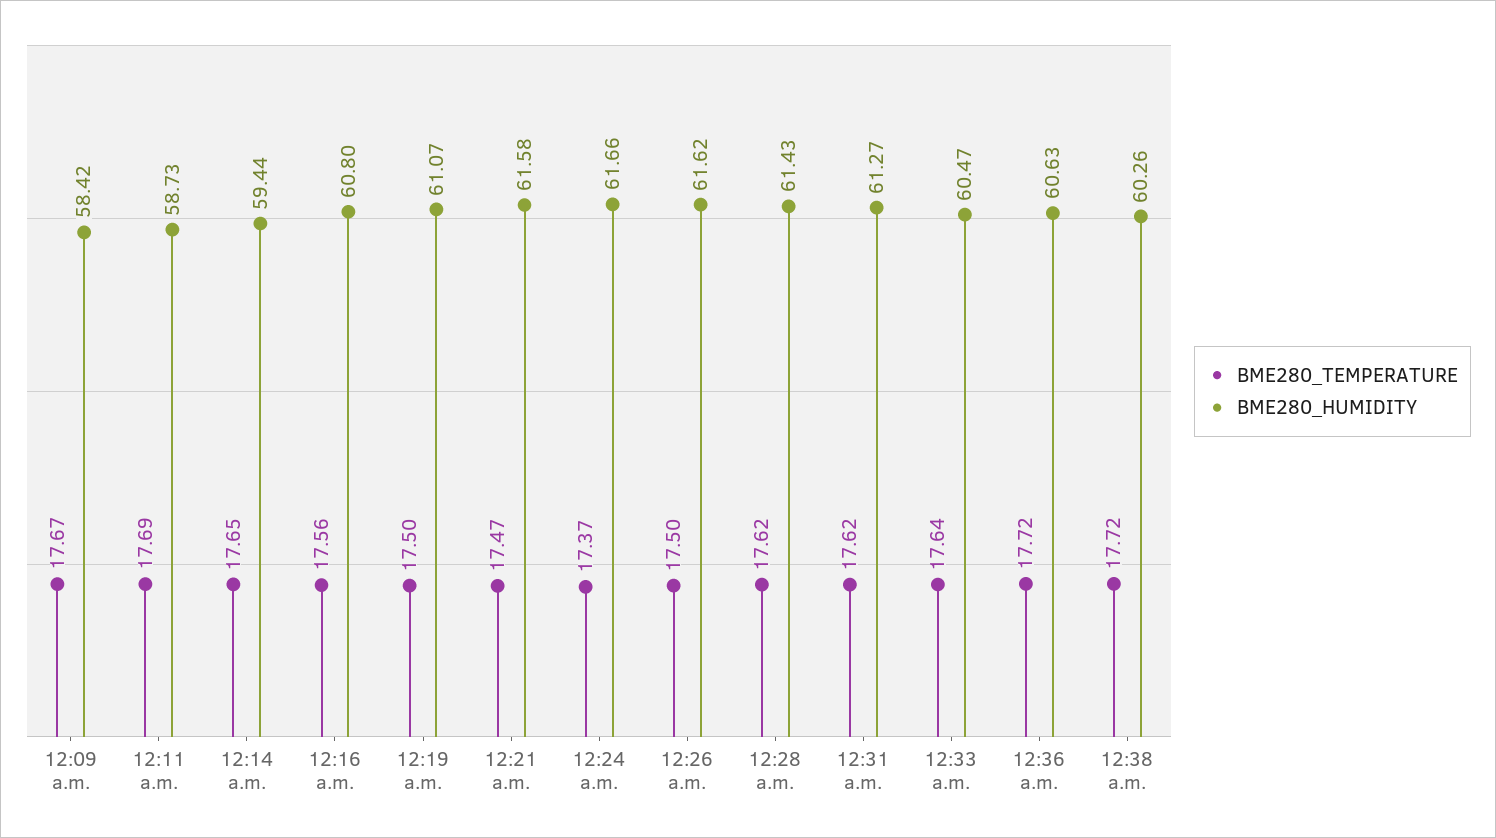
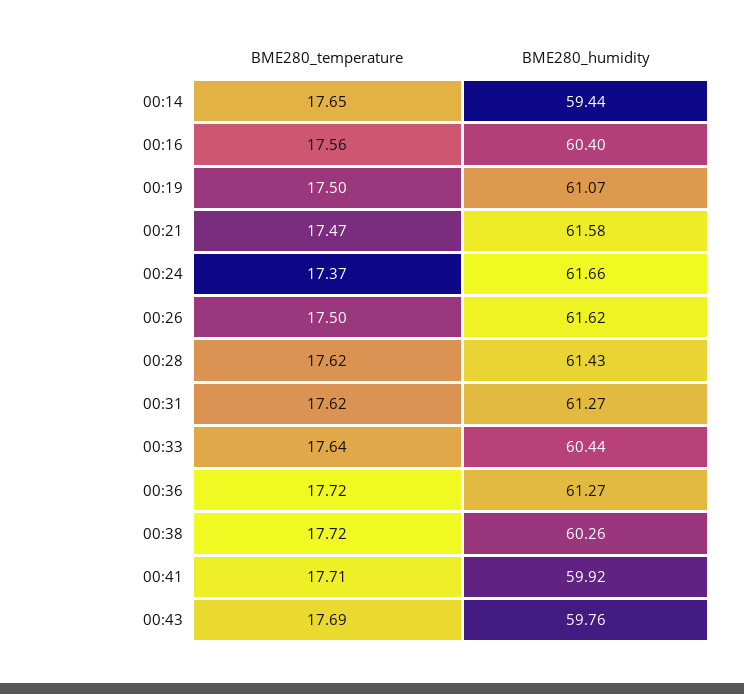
BME280_TEMPERATURE, 12:09 a.m.: 17.67 -> none
BME280_HUMIDITY, 12:09 a.m.: 58.42 -> none
BME280_TEMPERATURE, 12:11 a.m.: 17.69 -> none
BME280_HUMIDITY, 12:11 a.m.: 58.73 -> none
BME280_HUMIDITY, 12:16 a.m.: 60.8 -> 60.4
BME280_HUMIDITY, 12:33 a.m.: 60.47 -> 60.44
BME280_HUMIDITY, 12:36 a.m.: 60.63 -> 61.27
BME280_TEMPERATURE, 00:41: none -> 17.71
BME280_HUMIDITY, 00:41: none -> 59.92
BME280_TEMPERATURE, 00:43: none -> 17.69
BME280_HUMIDITY, 00:43: none -> 59.76

